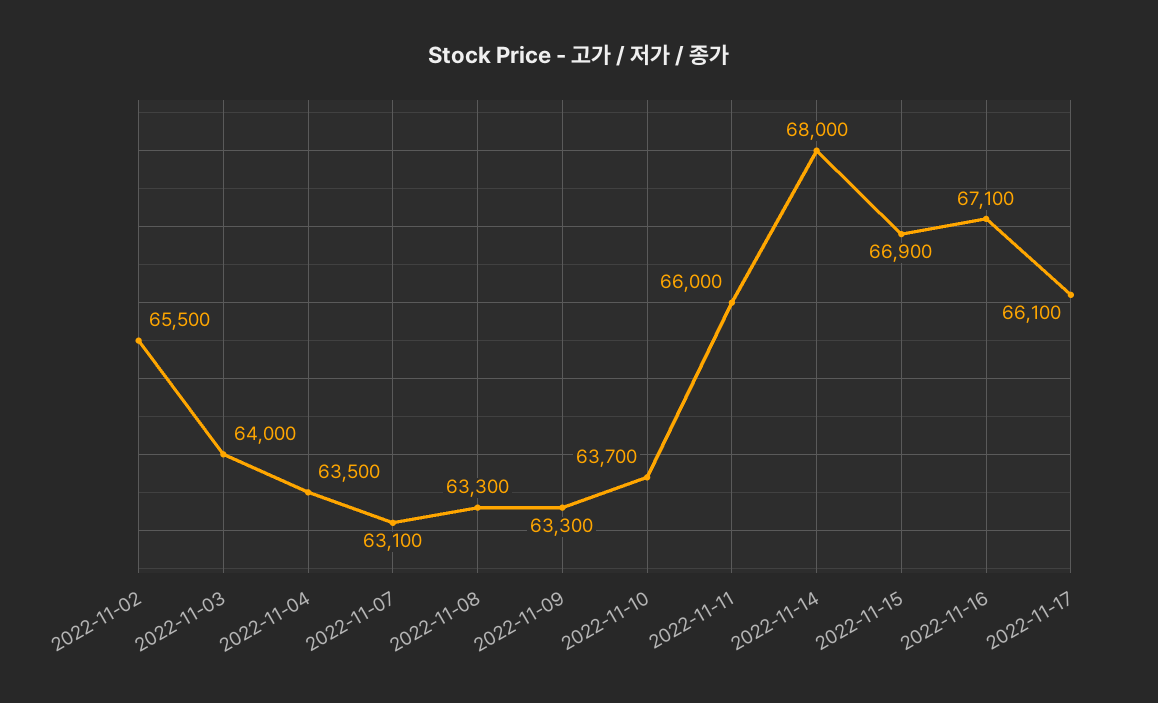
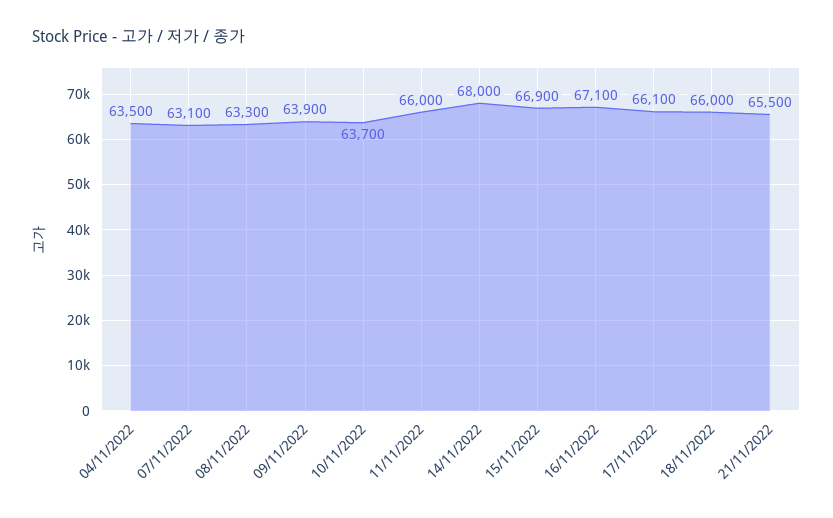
2022-11-02: 65500 -> none
2022-11-03: 64000 -> none
2022-11-09: 63300 -> 63900
18/11/2022: none -> 66000
21/11/2022: none -> 65500

